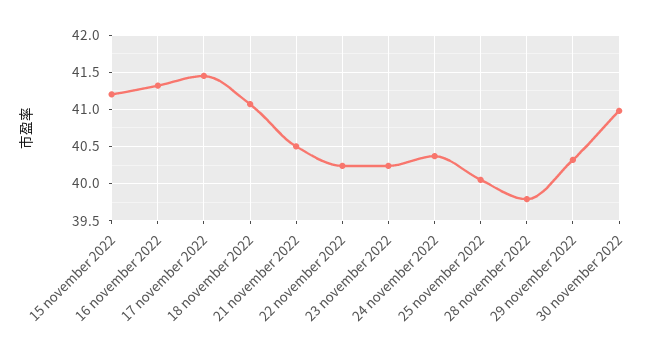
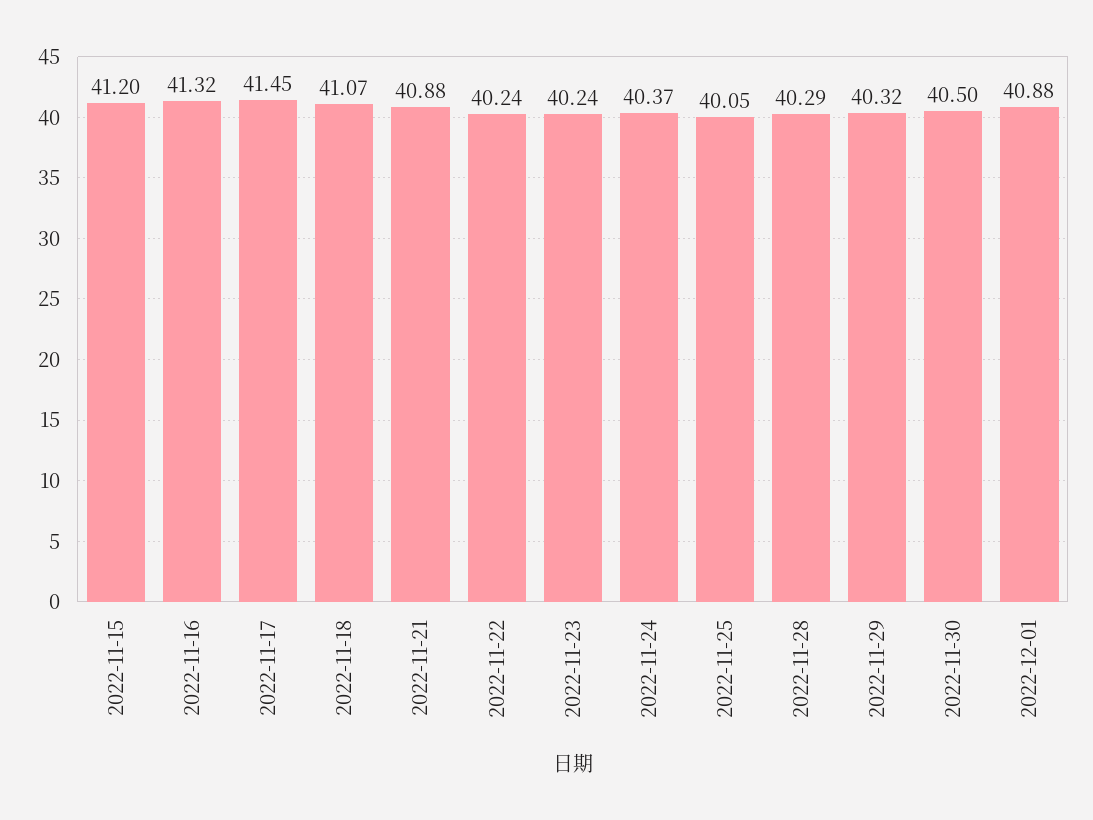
21 november 2022: 40.5 -> 40.88
28 november 2022: 39.8 -> 40.29
30 november 2022: 41 -> 40.5
2022-12-01: none -> 40.88

